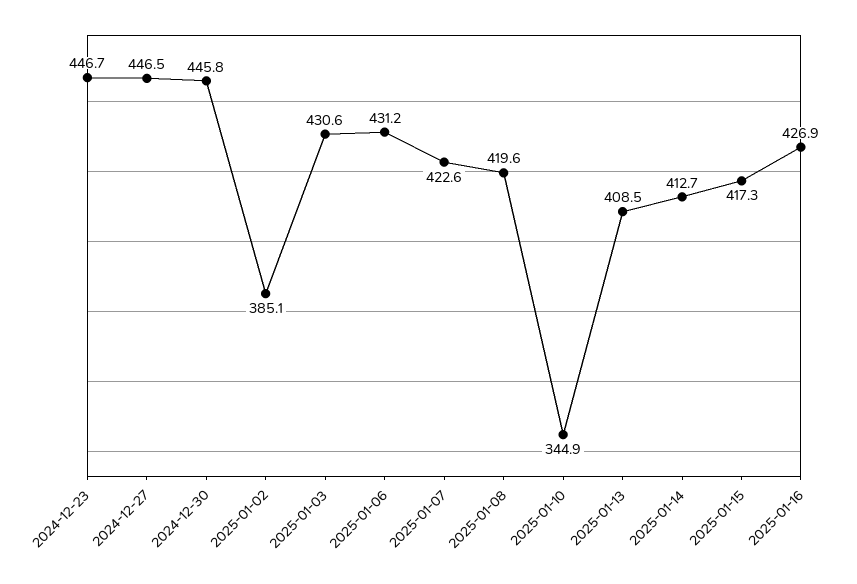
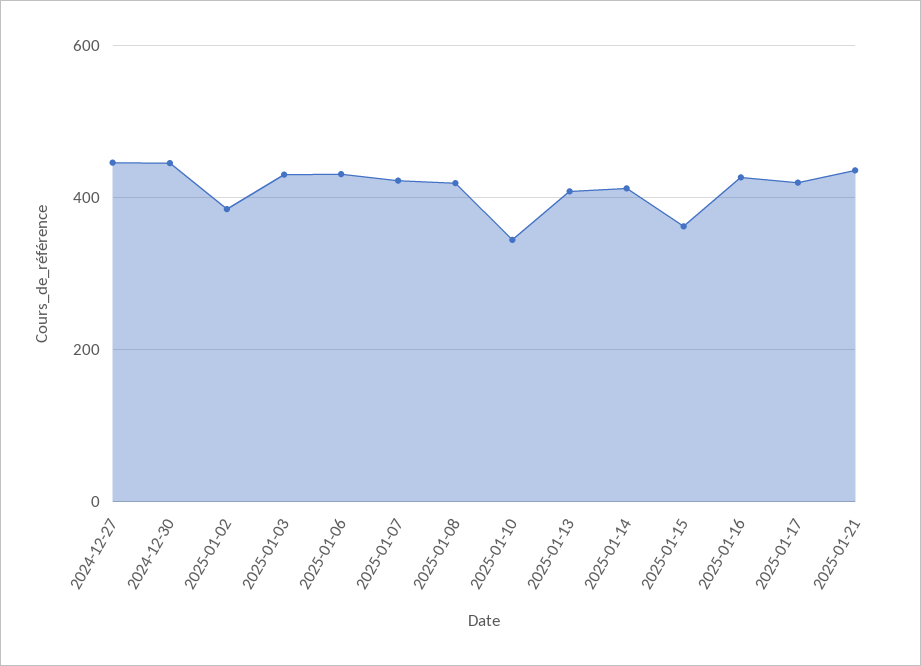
2024-12-23: 446.7 -> none
2025-01-15: 417.3 -> 360
2025-01-17: none -> 420
2025-01-21: none -> 440

